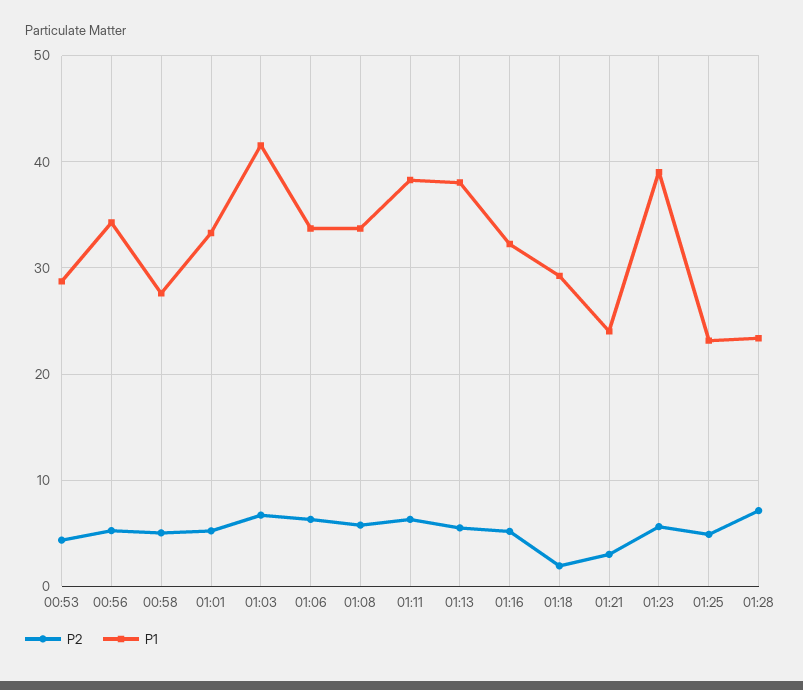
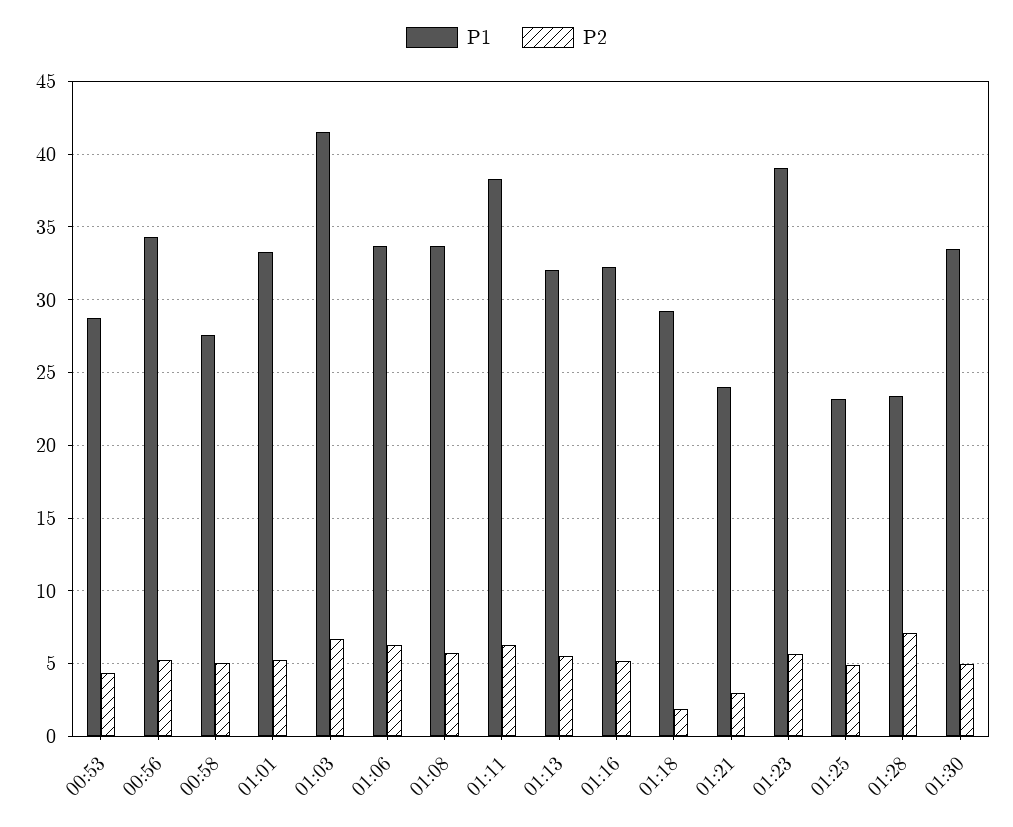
P1, 01:13: 38 -> 32
P1, 01:30: none -> 33.5
P2, 01:30: none -> 5

